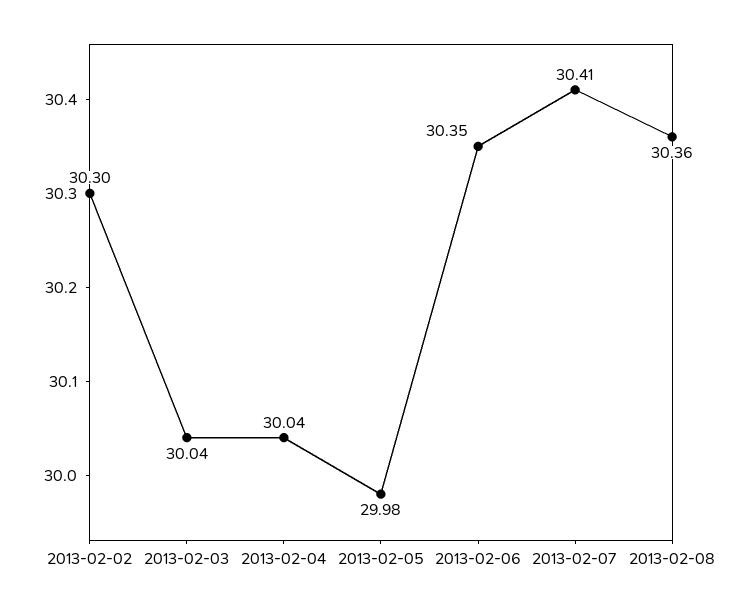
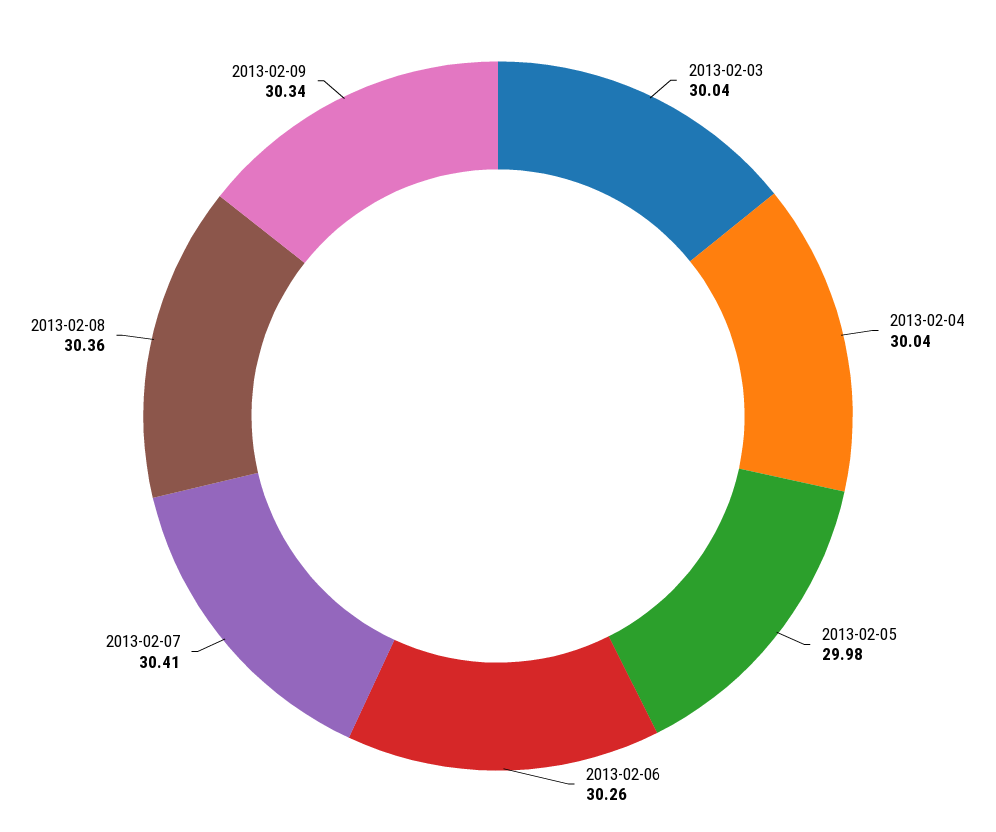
2013-02-02: 30.3 -> none
2013-02-06: 30.35 -> 30.26
2013-02-09: none -> 30.34

